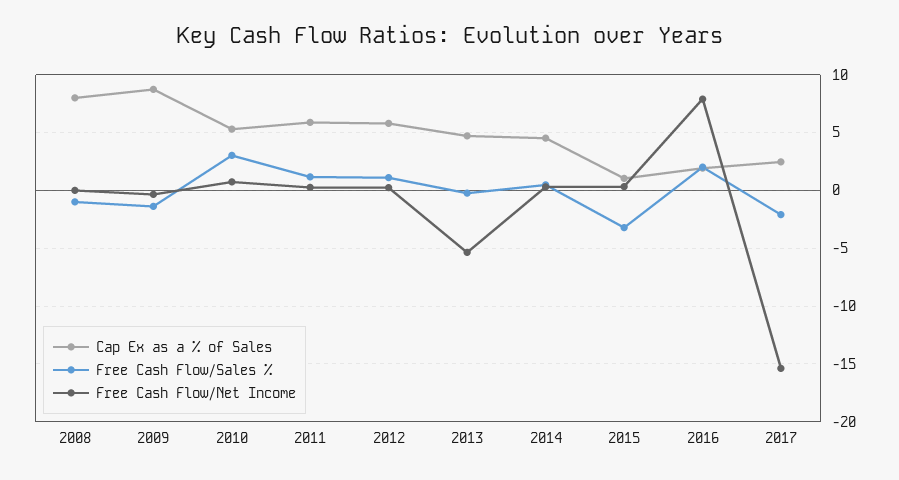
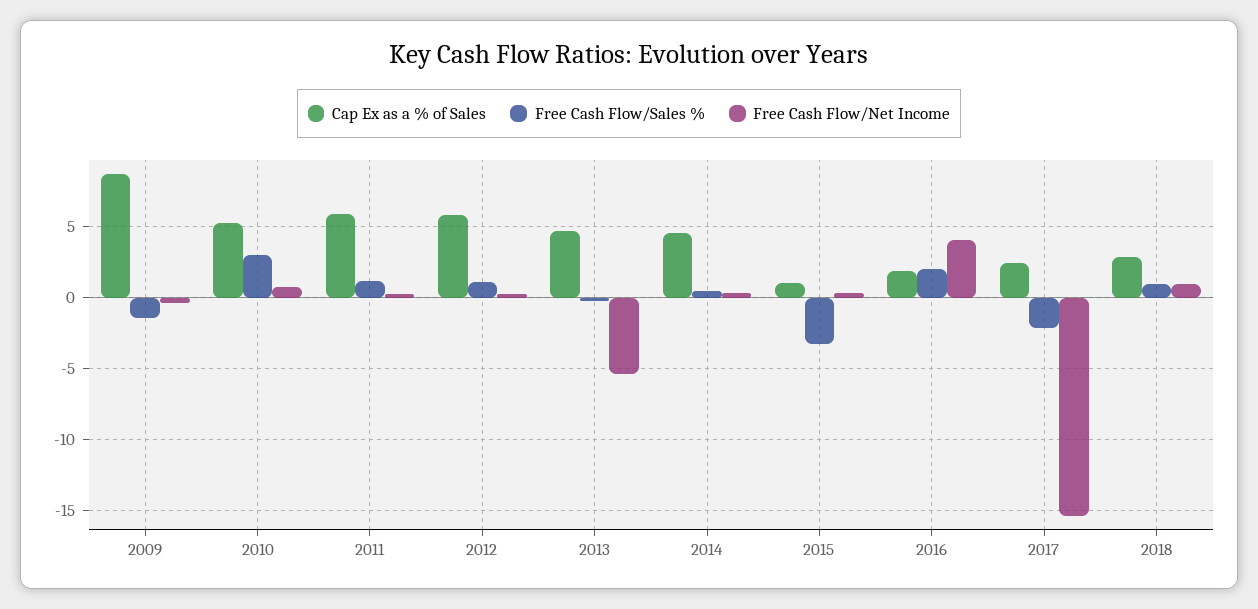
Cap Ex as a % of Sales, 2008: 8 -> none
Free Cash Flow/Sales %, 2008: -1 -> none
Free Cash Flow/Net Income, 2008: 0 -> none
Free Cash Flow/Net Income, 2016: 8 -> 4
Cap Ex as a % of Sales, 2018: none -> 3
Free Cash Flow/Sales %, 2018: none -> 1
Free Cash Flow/Net Income, 2018: none -> 1

